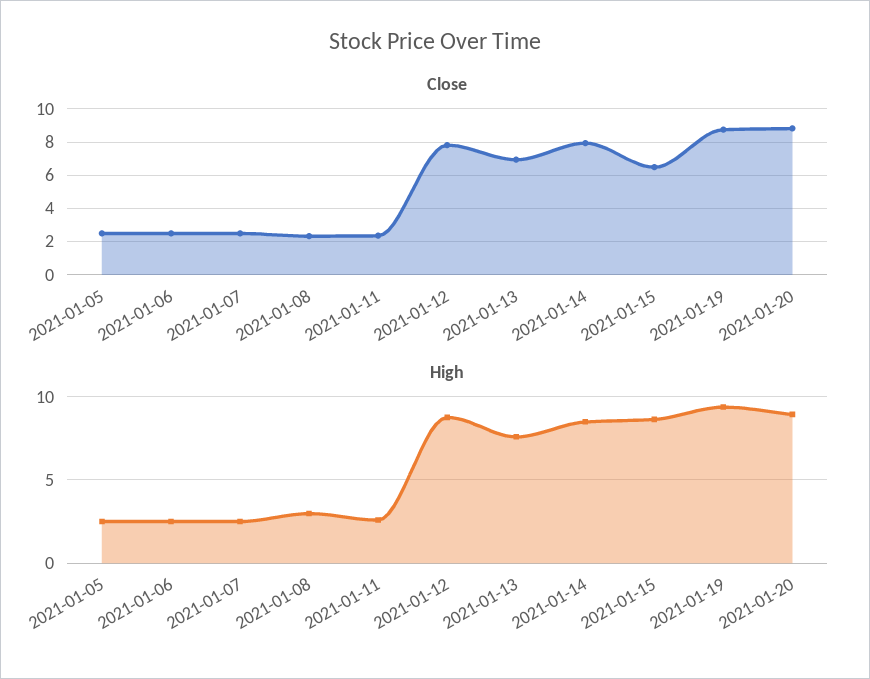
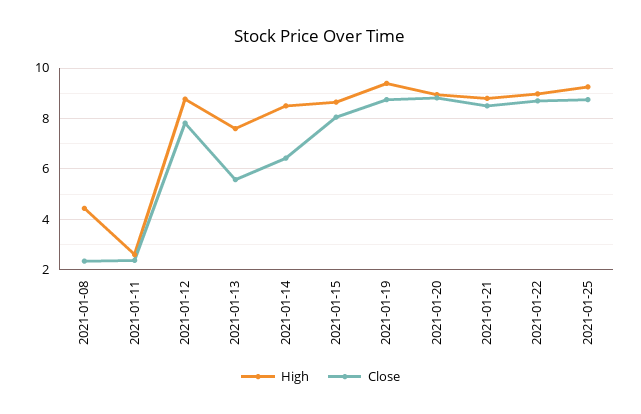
Close, 2021-01-05: 2.5 -> none
Close, 2021-01-06: 2.5 -> none
Close, 2021-01-07: 2.5 -> none
Close, 2021-01-13: 7 -> 5.5
Close, 2021-01-14: 8 -> 6.5
Close, 2021-01-15: 6.5 -> 8
High, 2021-01-05: 2.5 -> none
High, 2021-01-06: 2.5 -> none
High, 2021-01-07: 2.5 -> none
High, 2021-01-08: 3 -> 4.5
High, 2021-01-21: none -> 8.75
Close, 2021-01-21: none -> 8.5
High, 2021-01-22: none -> 9
Close, 2021-01-22: none -> 8.75
High, 2021-01-25: none -> 9.25
Close, 2021-01-25: none -> 8.75

